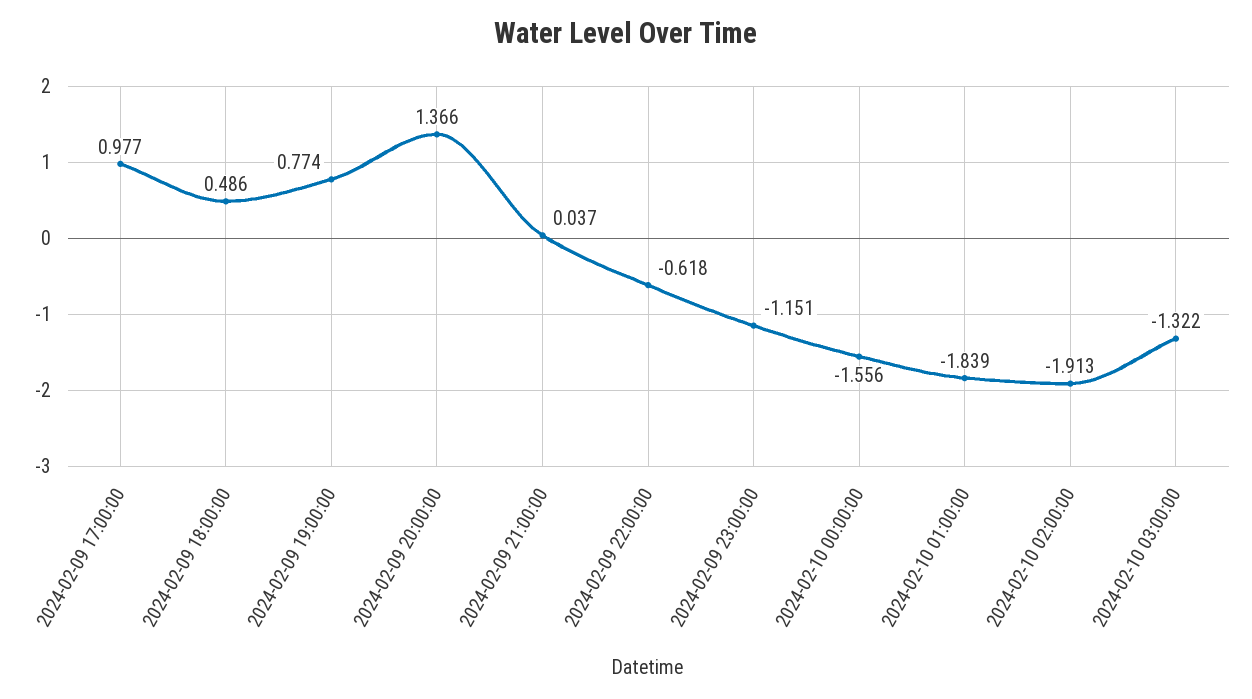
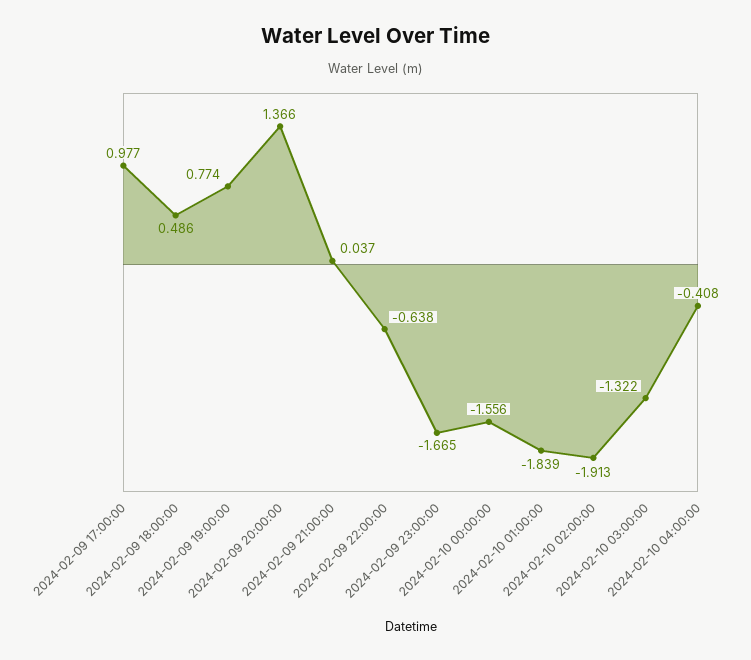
2024-02-09 22:00:00: -0.618 -> -0.638
2024-02-09 23:00:00: -1.151 -> -1.665
2024-02-10 04:00:00: none -> -0.408

